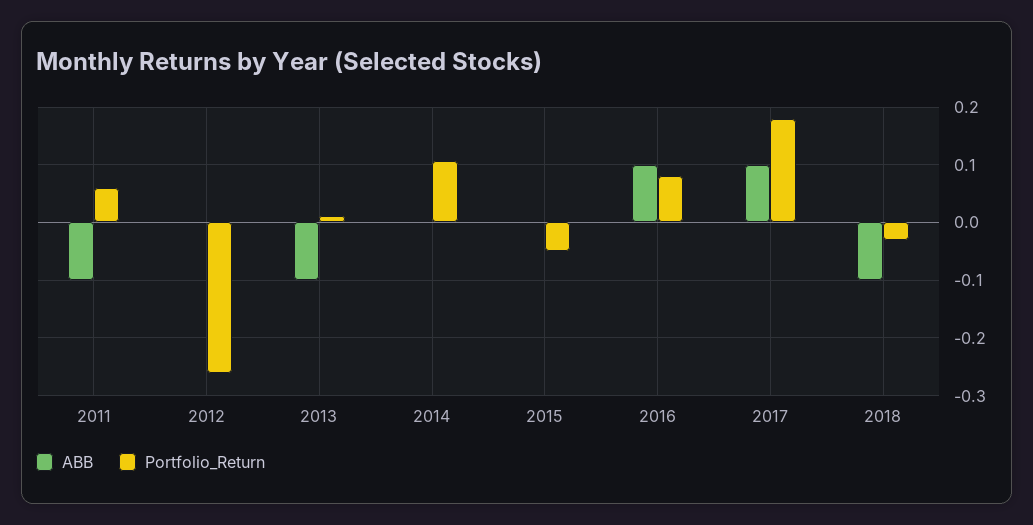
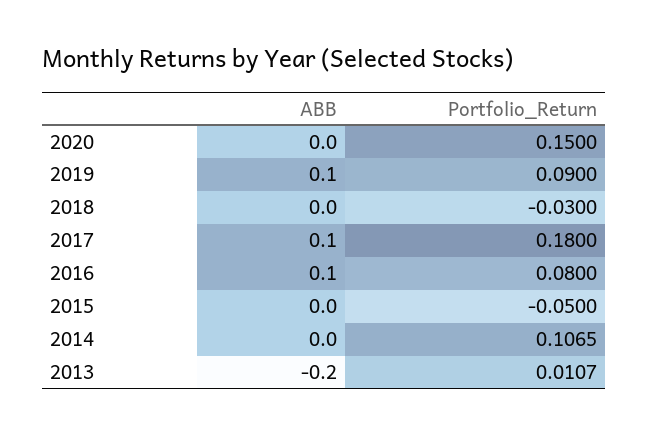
ABB, 2011: -0.1 -> none
Portfolio_Return, 2011: 0.06 -> none
ABB, 2012: 0 -> none
Portfolio_Return, 2012: -0.26 -> none
ABB, 2013: -0.1 -> -0.2
ABB, 2018: -0.1 -> 0
ABB, 2020: none -> 0
Portfolio_Return, 2020: none -> 0.15
ABB, 2019: none -> 0.1
Portfolio_Return, 2019: none -> 0.09

